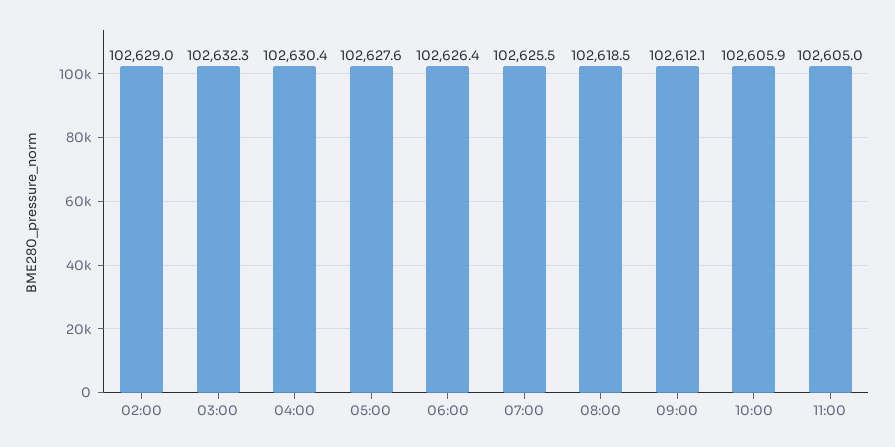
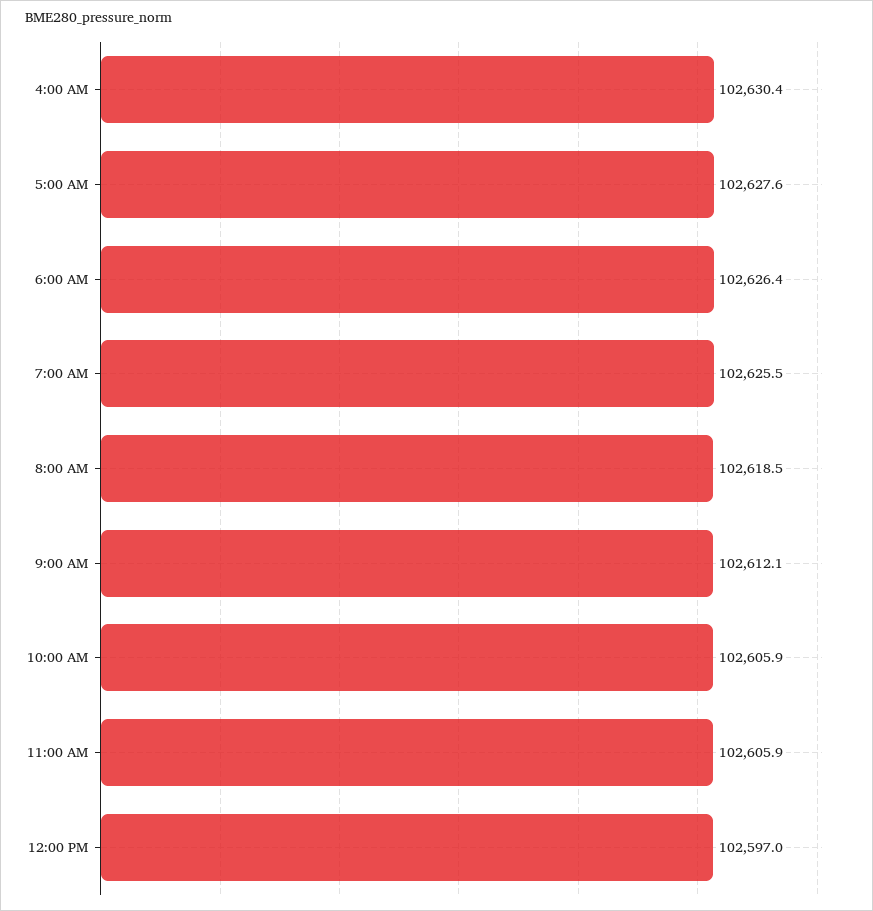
02:00: 102629 -> none
03:00: 102632.3 -> none
11:00: 102605 -> 102605.9
12:00 PM: none -> 102597

